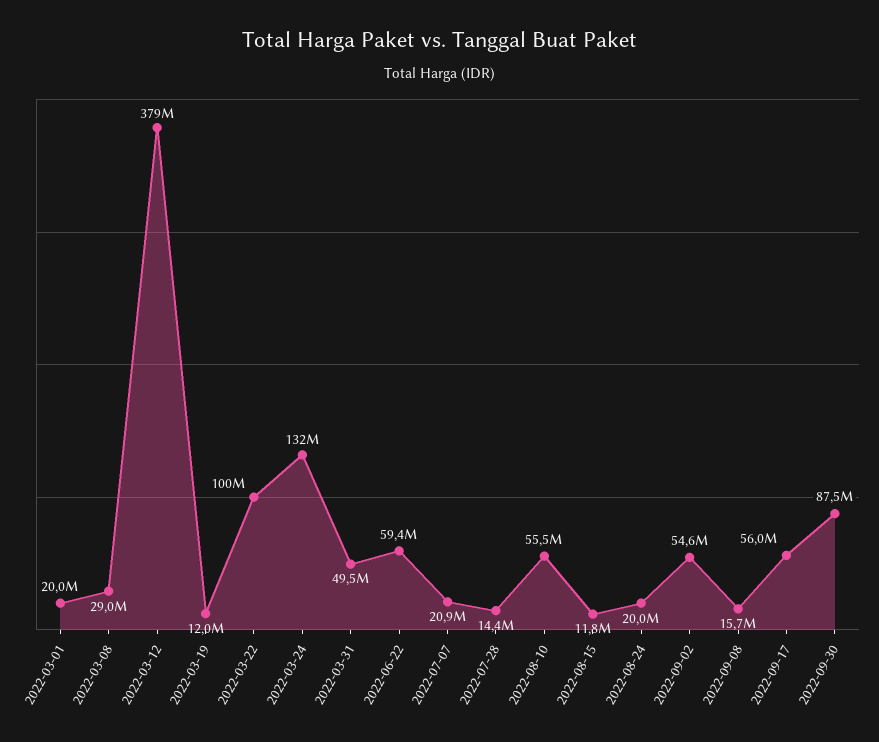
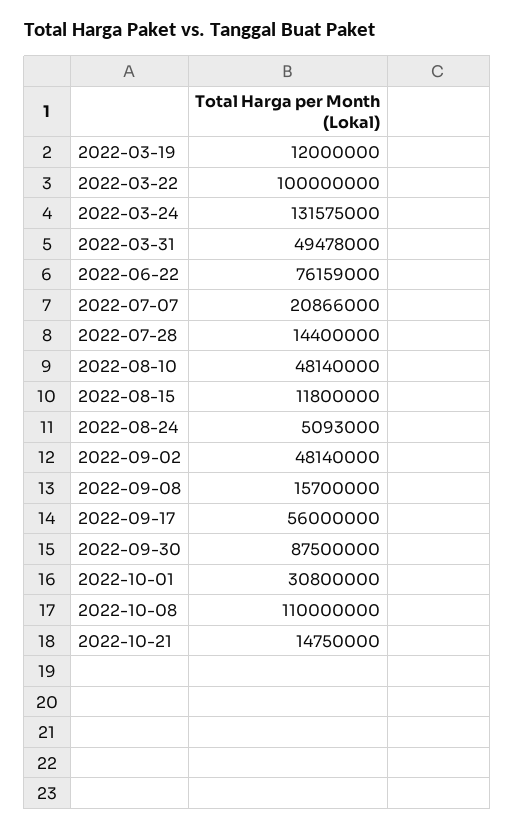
2022-03-01: 20000000 -> none
2022-03-08: 29000000 -> none
2022-03-12: 379000000 -> none
2022-06-22: 59400000 -> 76159000
2022-08-10: 55500000 -> 48140000
2022-08-24: 20000000 -> 5093000
2022-09-02: 54600000 -> 48140000
2022-10-01: none -> 30800000
2022-10-08: none -> 110000000
2022-10-21: none -> 14750000

